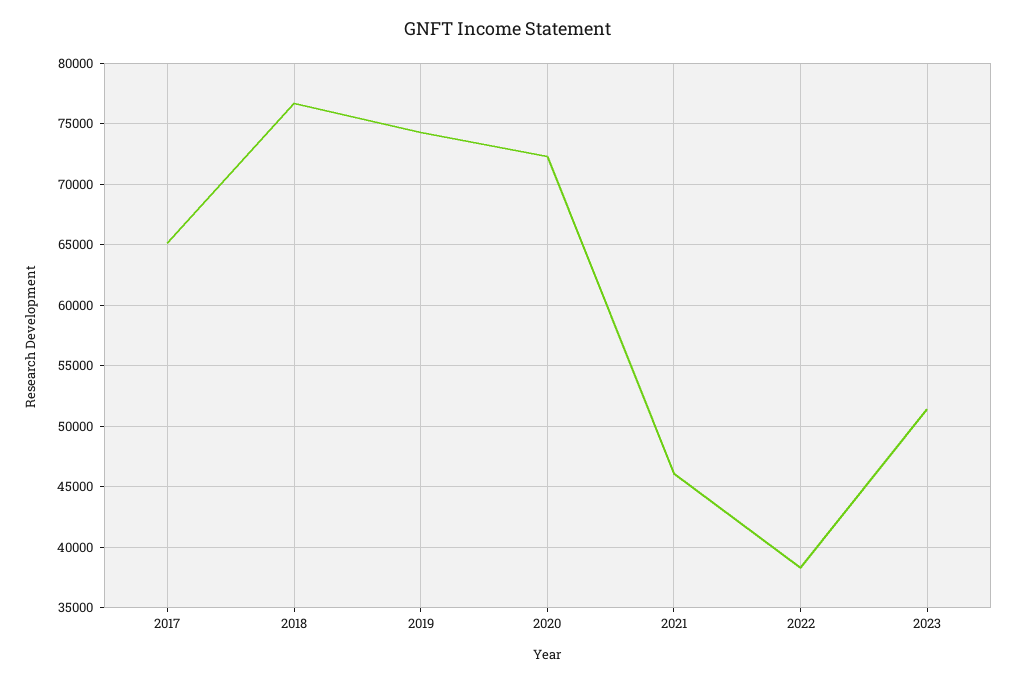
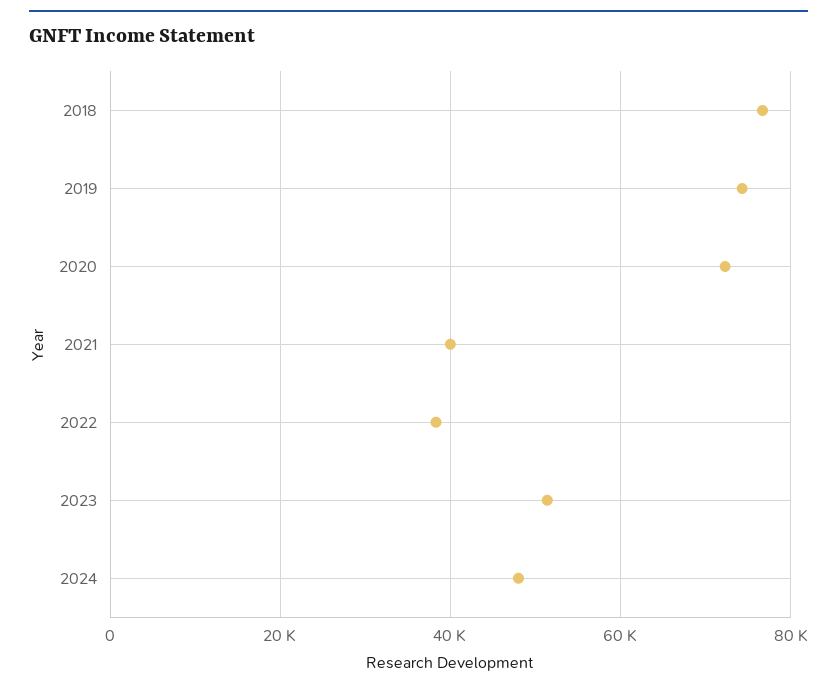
2017: 65000 -> none
2021: 46000 -> 40000
2024: none -> 48000

